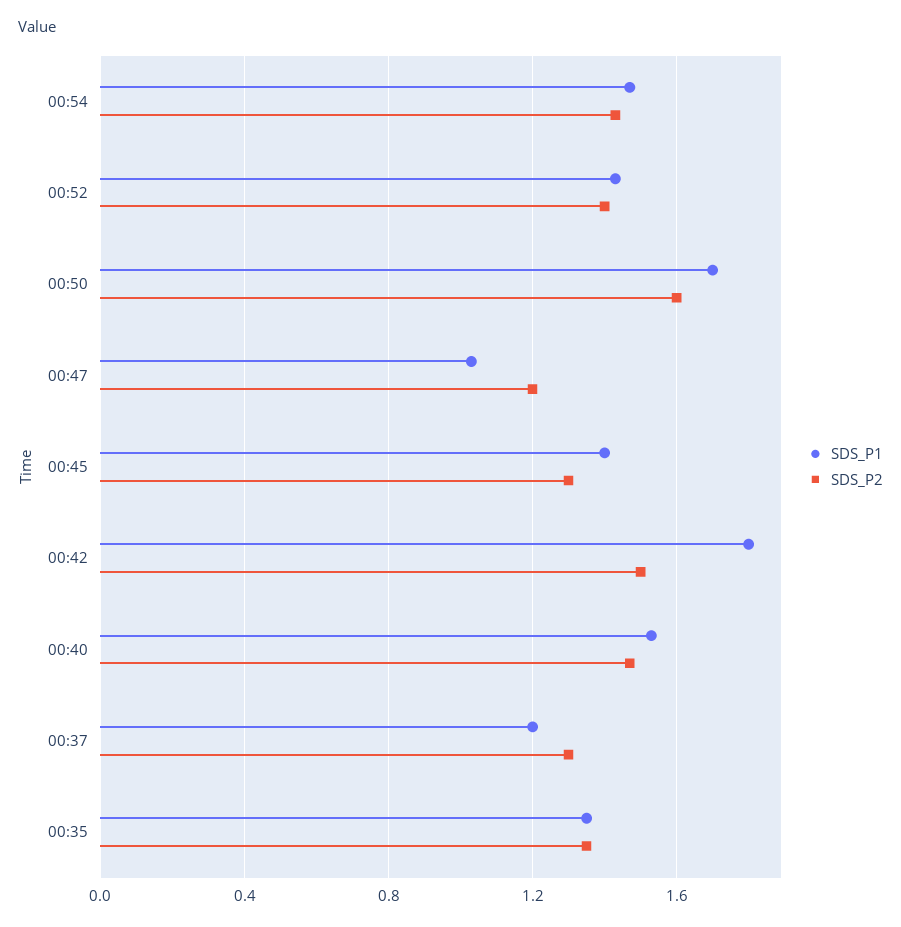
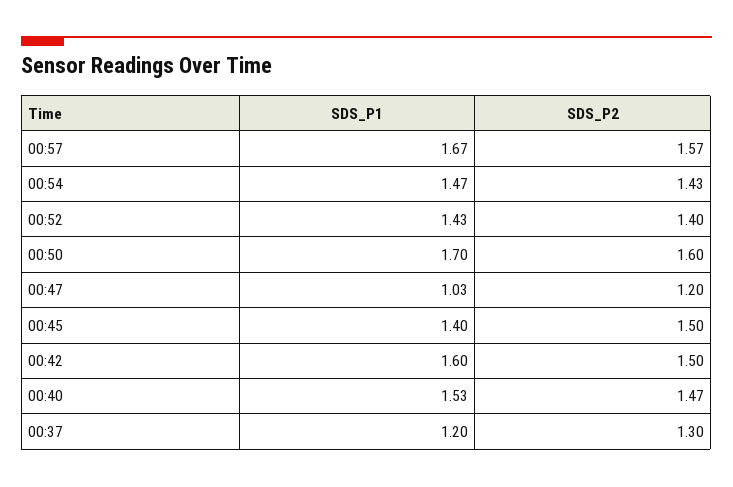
SDS_P2, 00:45: 1.3 -> 1.5
SDS_P1, 00:42: 1.8 -> 1.6
SDS_P1, 00:35: 1.35 -> none
SDS_P2, 00:35: 1.35 -> none
SDS_P1, 00:57: none -> 1.67
SDS_P2, 00:57: none -> 1.57

